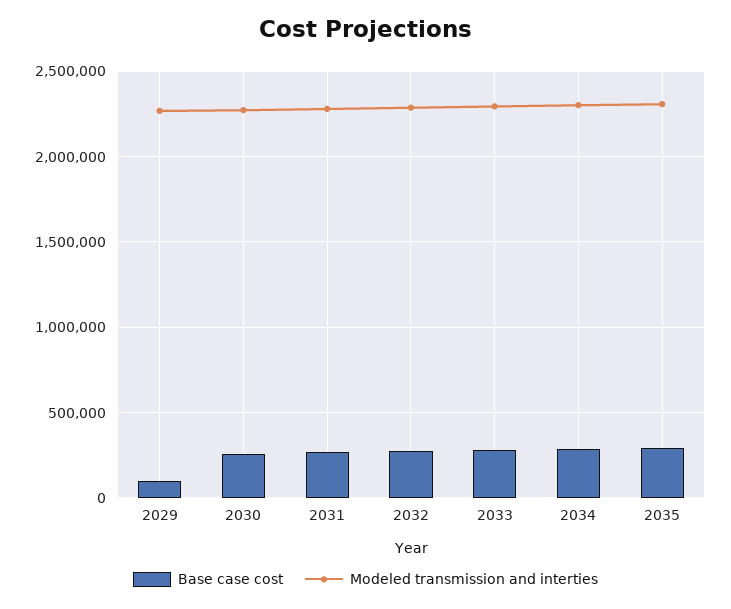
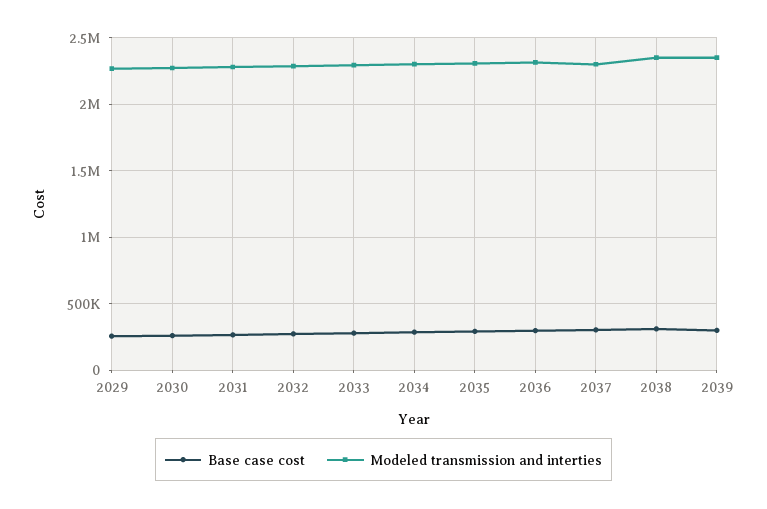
Base case cost, 2029: 100000 -> 250000
Base case cost, 2036: none -> 300000
Modeled transmission and interties, 2036: none -> 2300000
Base case cost, 2037: none -> 300000
Modeled transmission and interties, 2037: none -> 2300000
Base case cost, 2038: none -> 300000
Modeled transmission and interties, 2038: none -> 2350000
Base case cost, 2039: none -> 300000
Modeled transmission and interties, 2039: none -> 2350000

